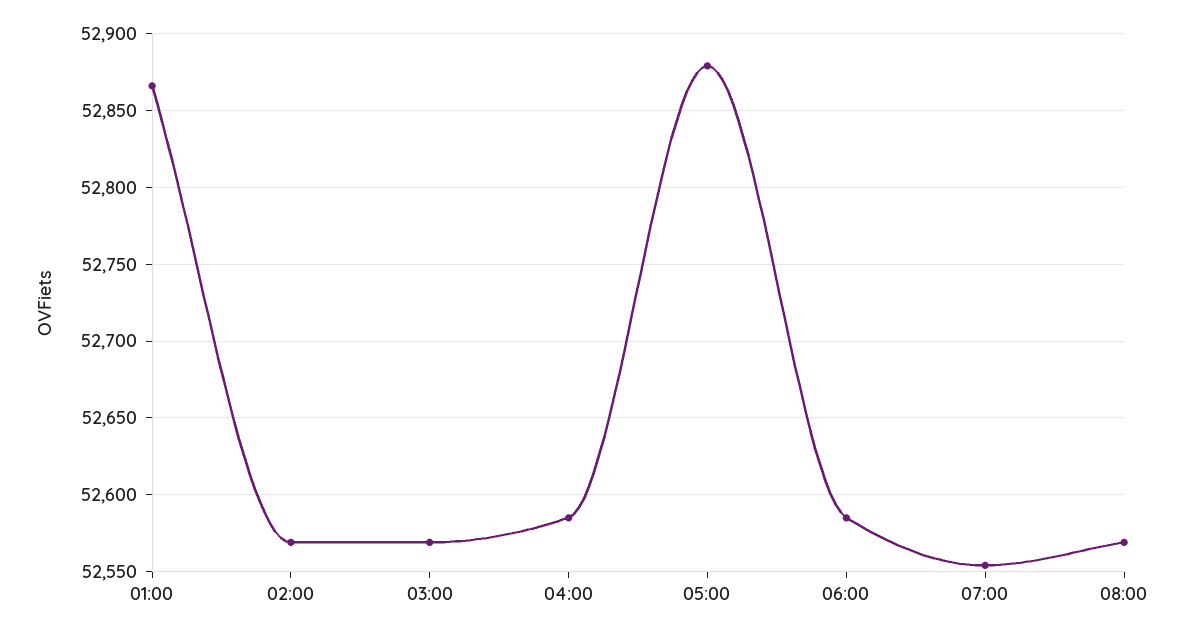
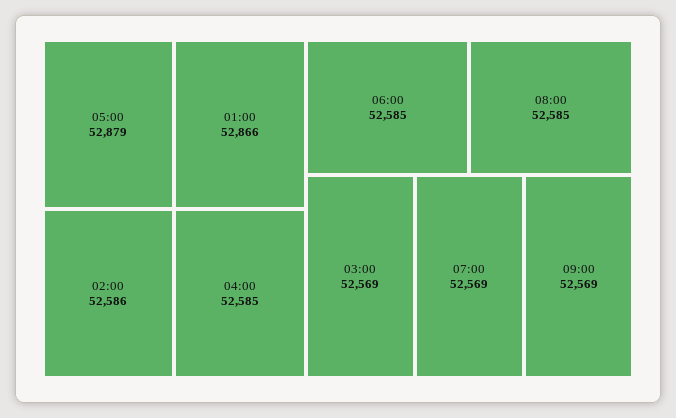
02:00: 52570 -> 52586
07:00: 52555 -> 52569
08:00: 52570 -> 52585
09:00: none -> 52569

